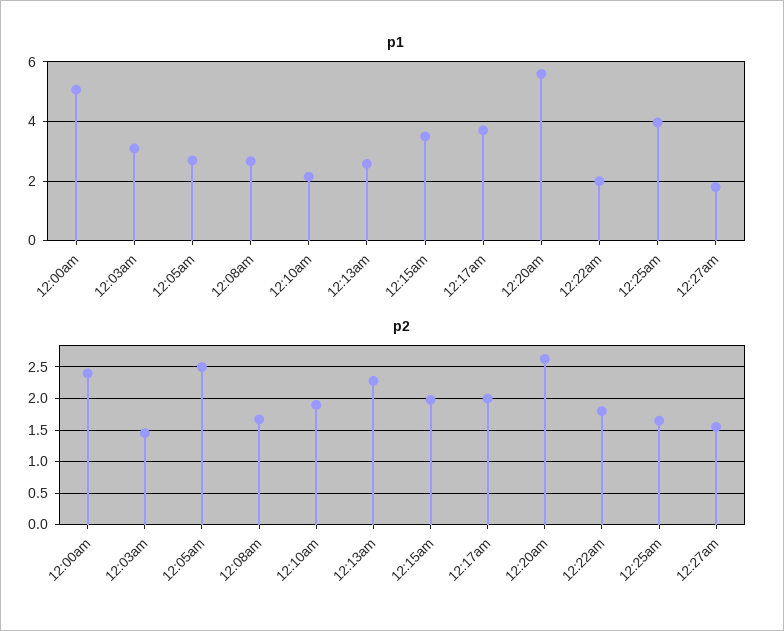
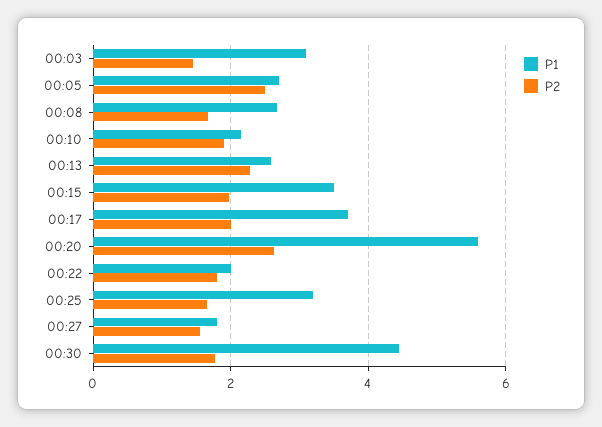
p1, 12:00am: 5 -> none
p1, 12:25am: 4 -> 3.2
p2, 12:00am: 2.4 -> none
p1, 00:30: none -> 4.4
p2, 00:30: none -> 1.8

